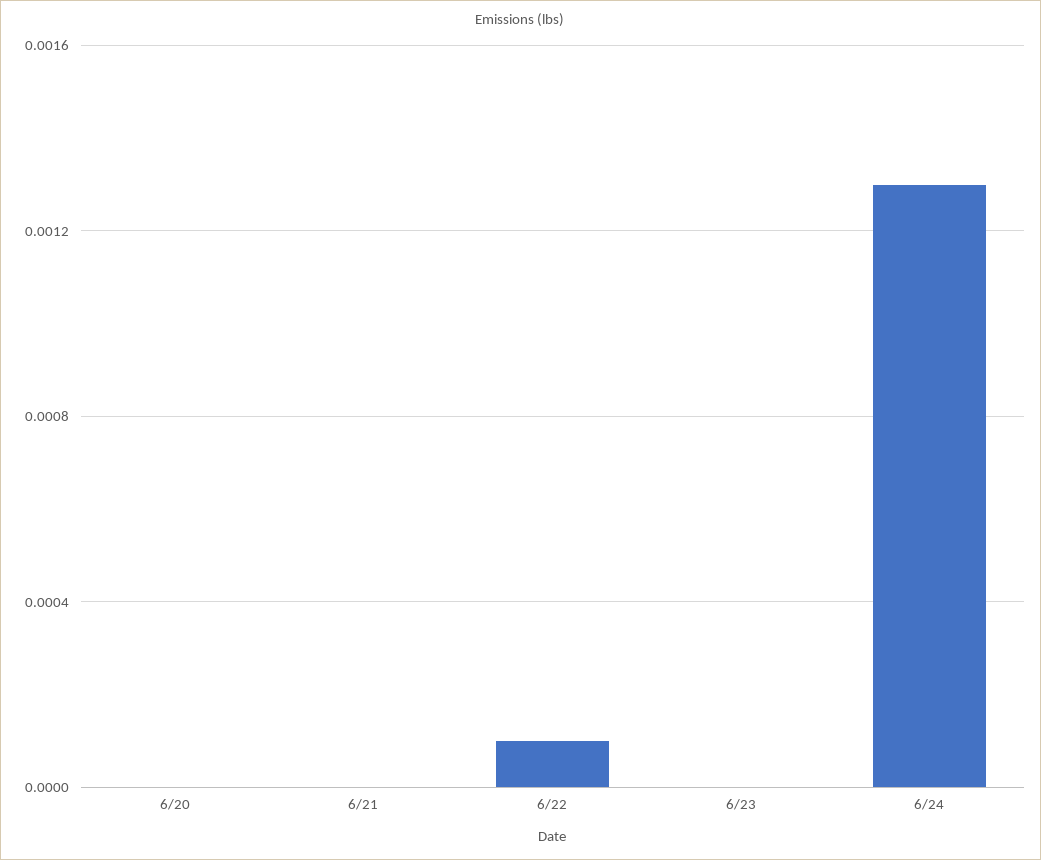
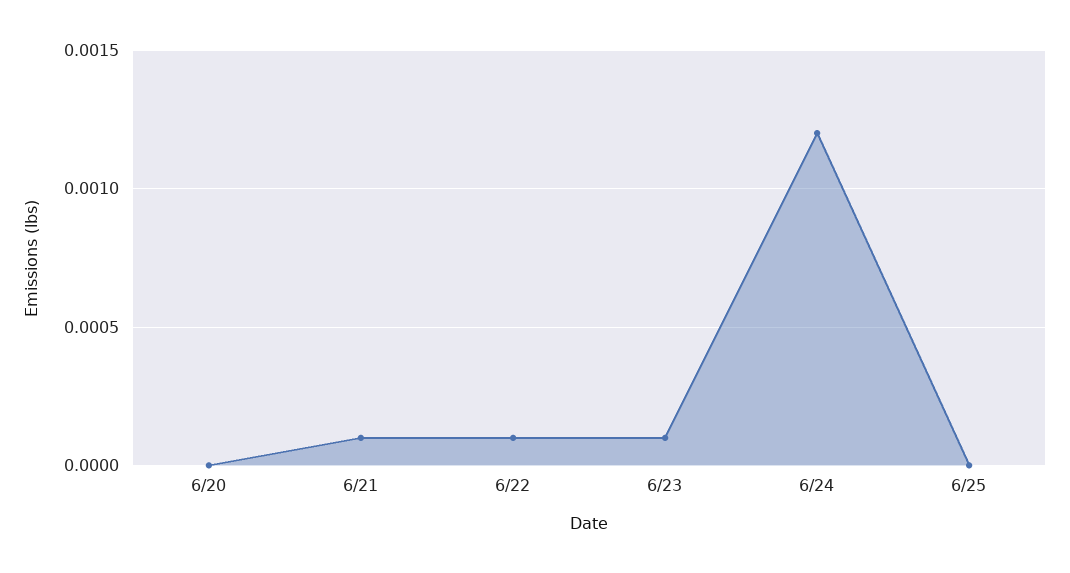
6/21: 0 -> 0.0001
6/23: 0 -> 0.0001
6/24: 0.0013 -> 0.0012
6/25: none -> 0

